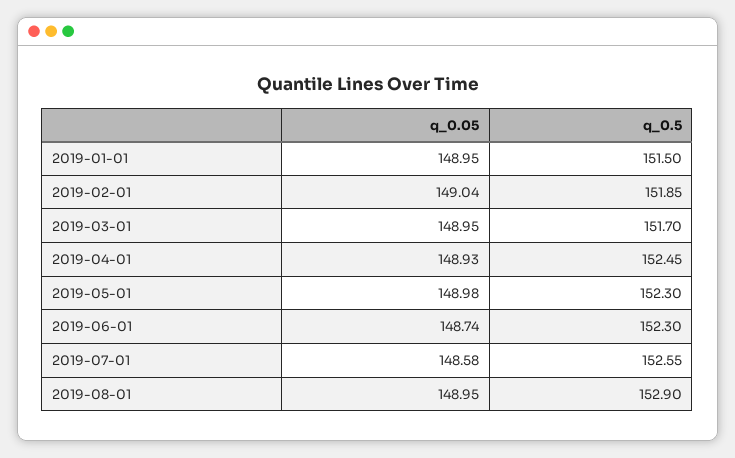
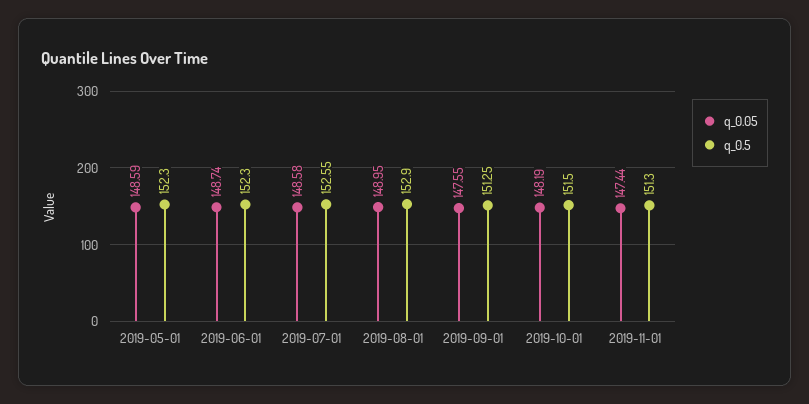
q_0.05, 2019-01-01: 148.95 -> none
q_0.5, 2019-01-01: 151.5 -> none
q_0.05, 2019-02-01: 149.04 -> none
q_0.5, 2019-02-01: 151.85 -> none
q_0.05, 2019-03-01: 148.95 -> none
q_0.5, 2019-03-01: 151.7 -> none
q_0.05, 2019-04-01: 148.93 -> none
q_0.5, 2019-04-01: 152.45 -> none
q_0.05, 2019-05-01: 148.98 -> 148.59
q_0.05, 2019-09-01: none -> 147.55
q_0.5, 2019-09-01: none -> 151.25
q_0.05, 2019-10-01: none -> 148.19
q_0.5, 2019-10-01: none -> 151.5
q_0.05, 2019-11-01: none -> 147.44
q_0.5, 2019-11-01: none -> 151.3

